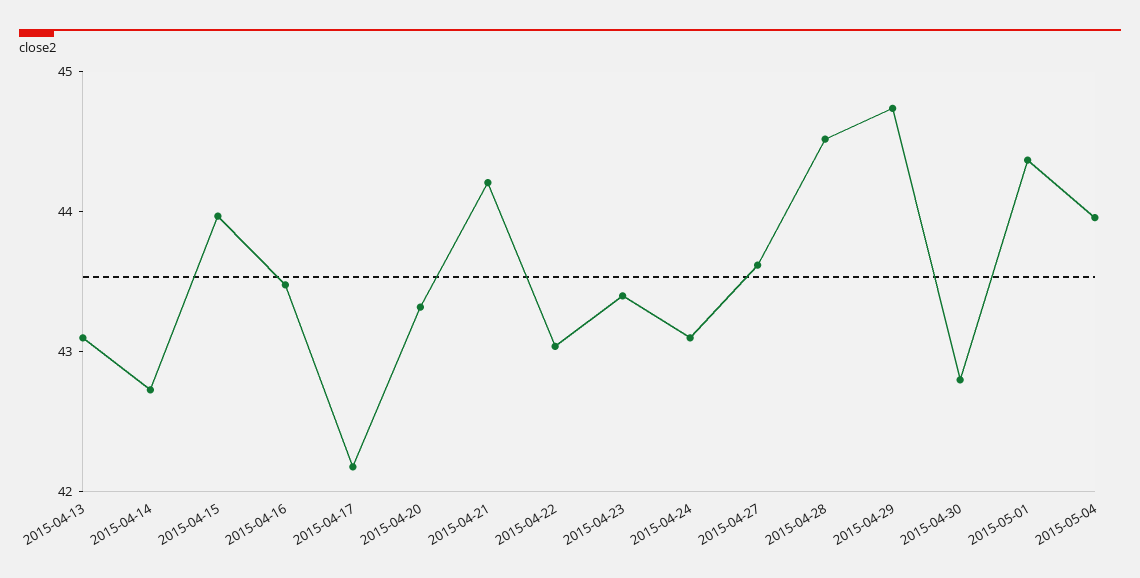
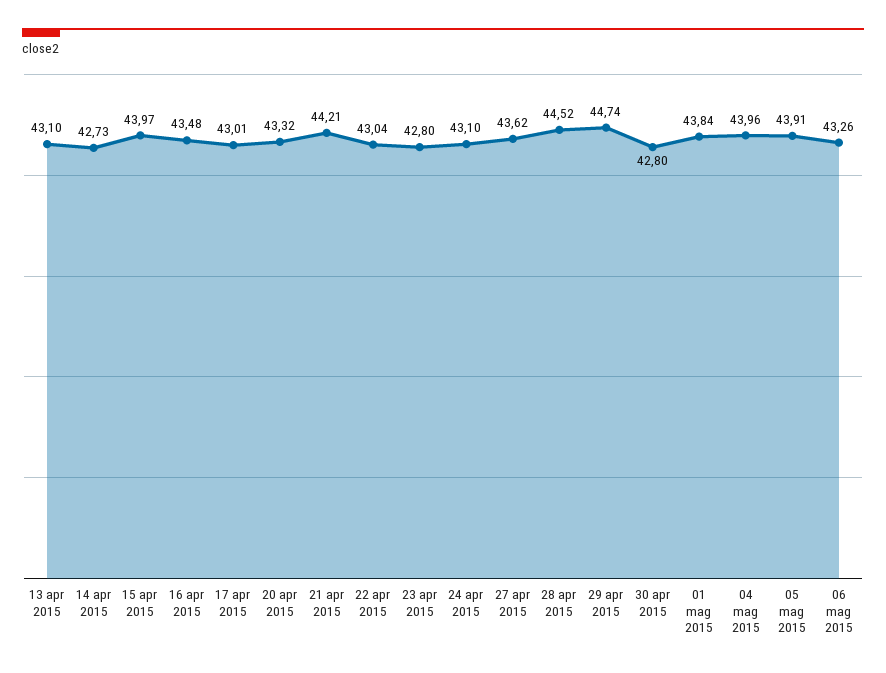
2015-04-17: 42.2 -> 43.01
2015-04-23: 43.4 -> 42.8
2015-05-01: 44.4 -> 43.84
05 mag 2015: none -> 43.91
06 mag 2015: none -> 43.26

